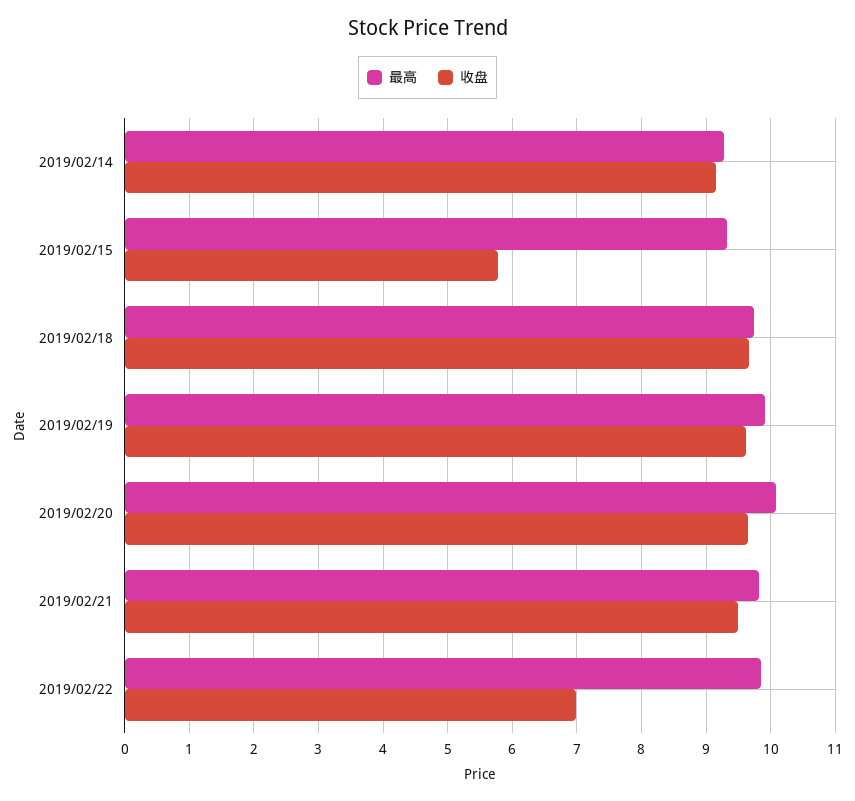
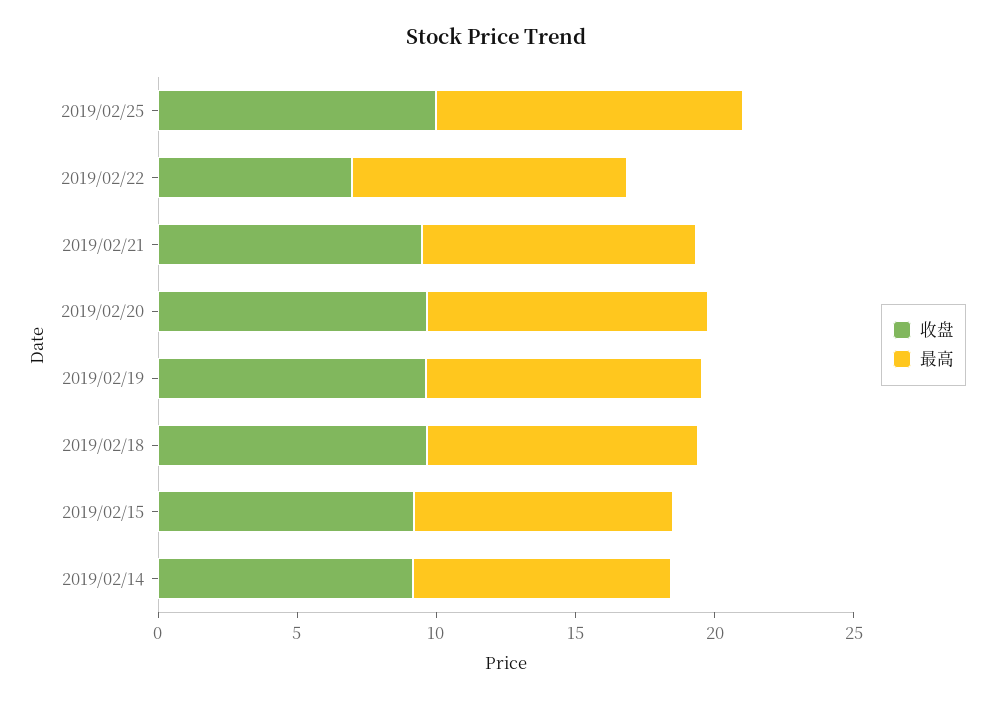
收盘, 2019/02/15: 5.8 -> 9
收盘, 2019/02/25: none -> 10
最高, 2019/02/25: none -> 11

